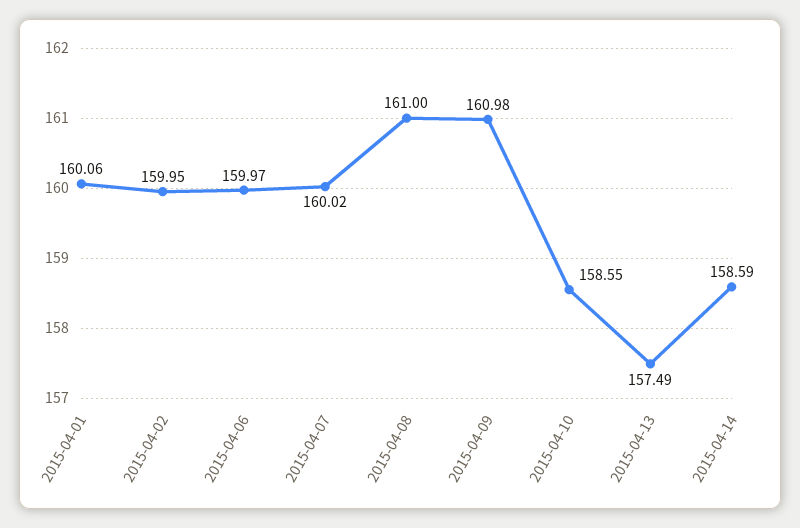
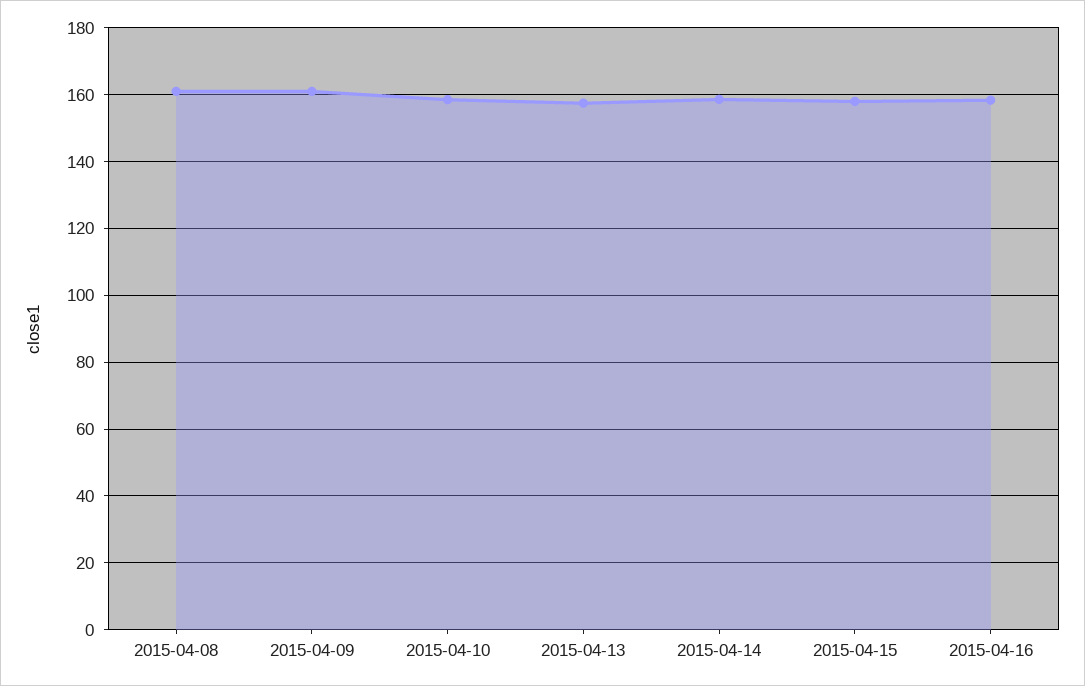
2015-04-01: 160.06 -> none
2015-04-02: 159.95 -> none
2015-04-06: 159.97 -> none
2015-04-07: 160.02 -> none
2015-04-15: none -> 158
2015-04-16: none -> 158

